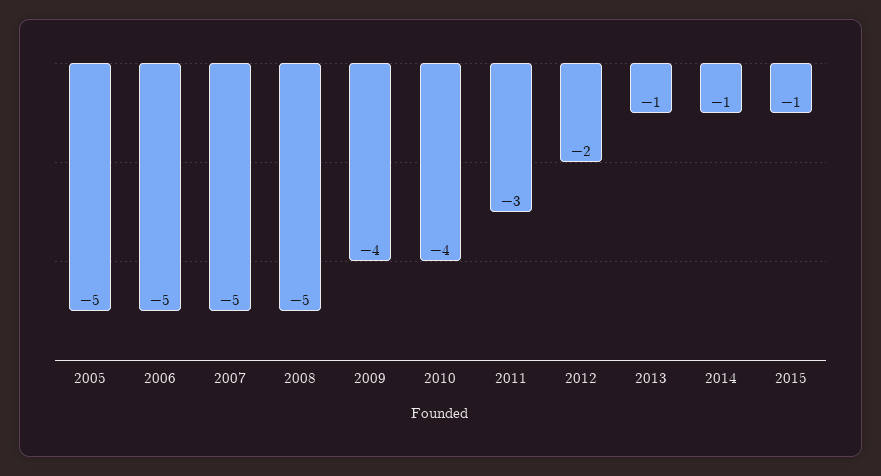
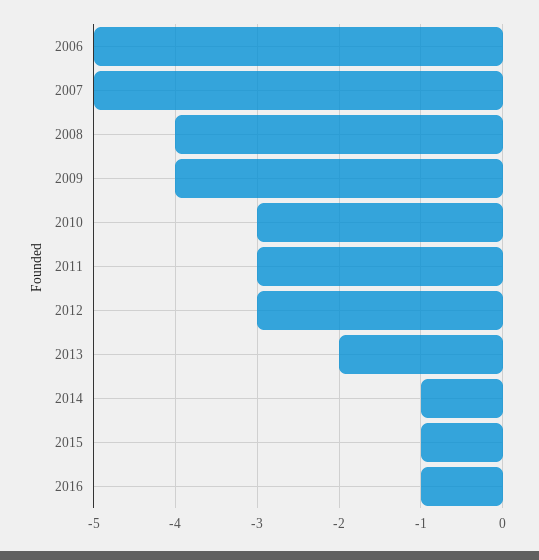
2005: -5 -> none
2008: -5 -> -4
2010: -4 -> -3
2012: -2 -> -3
2013: -1 -> -2
2016: none -> -1

